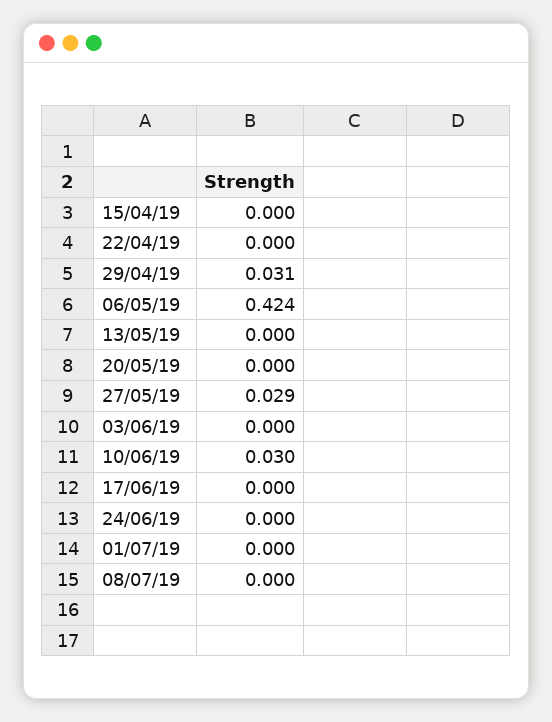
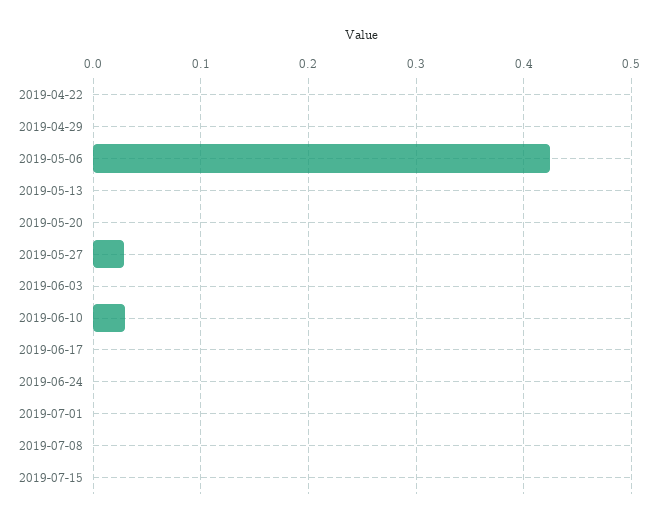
15/04/19: 0 -> none
29/04/19: 0.031 -> 0
2019-07-15: none -> 0

